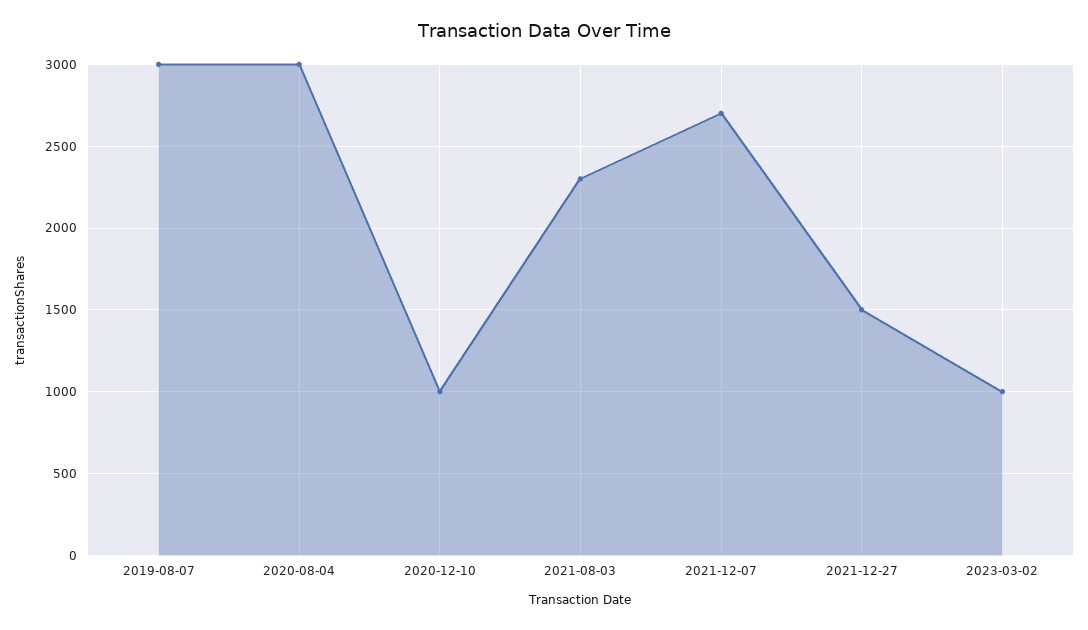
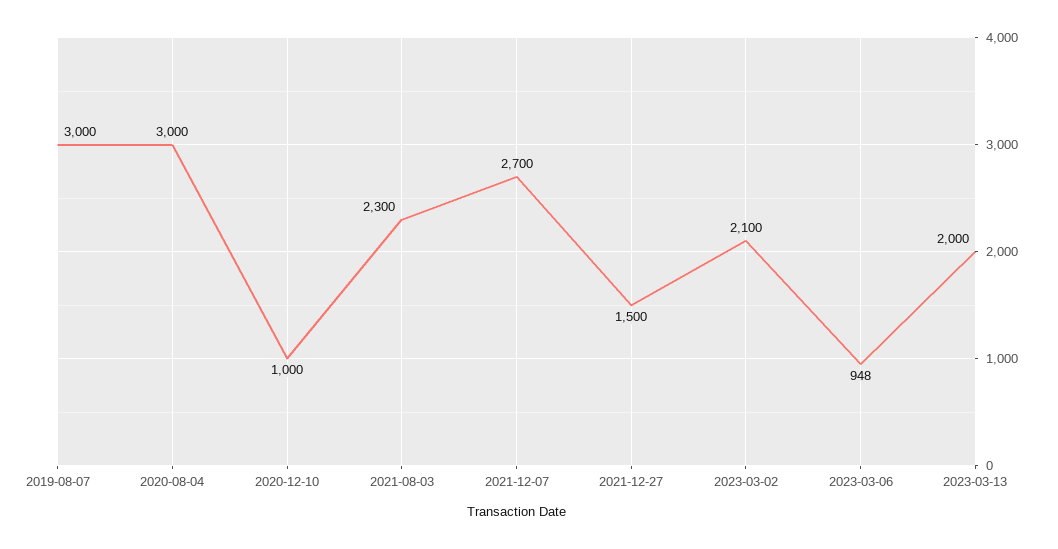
2023-03-02: 1000 -> 2100
2023-03-06: none -> 948
2023-03-13: none -> 2000

